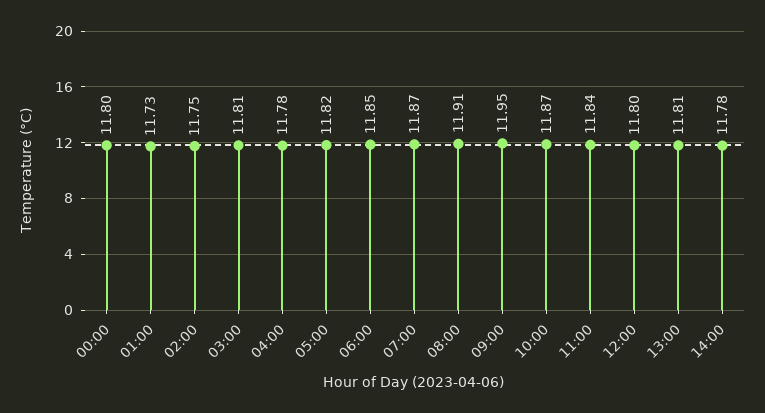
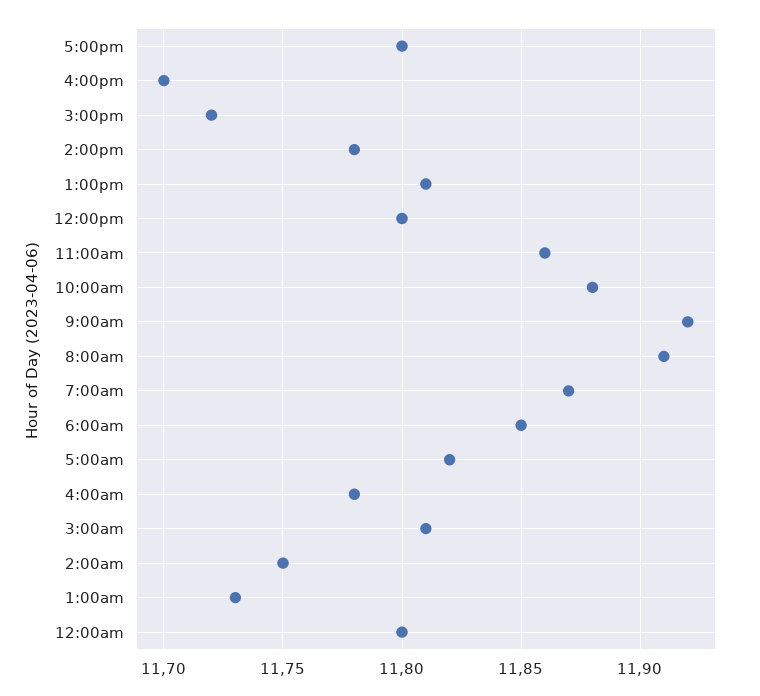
09:00: 11.95 -> 11.92
10:00: 11.87 -> 11.88
11:00: 11.84 -> 11.86
5:00pm: none -> 11.8
4:00pm: none -> 11.7
3:00pm: none -> 11.72

